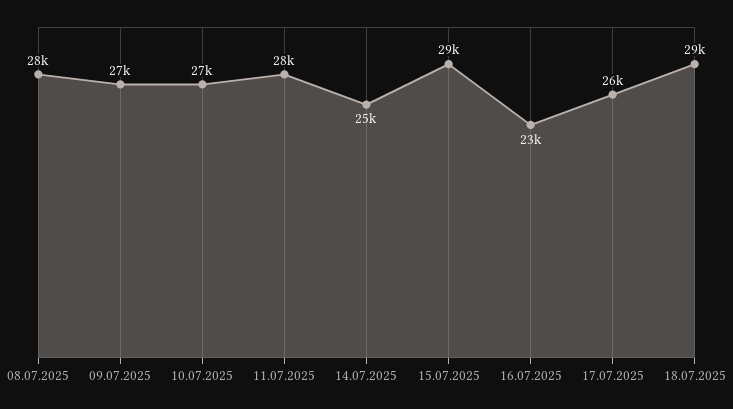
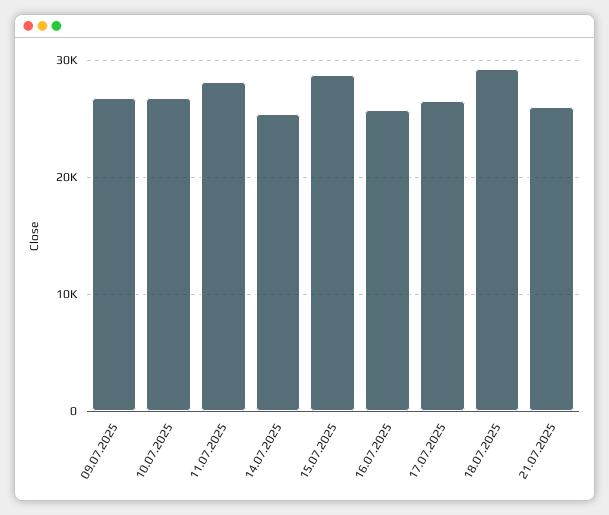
08.07.2025: 28000 -> none
16.07.2025: 23000 -> 26000
21.07.2025: none -> 26000

